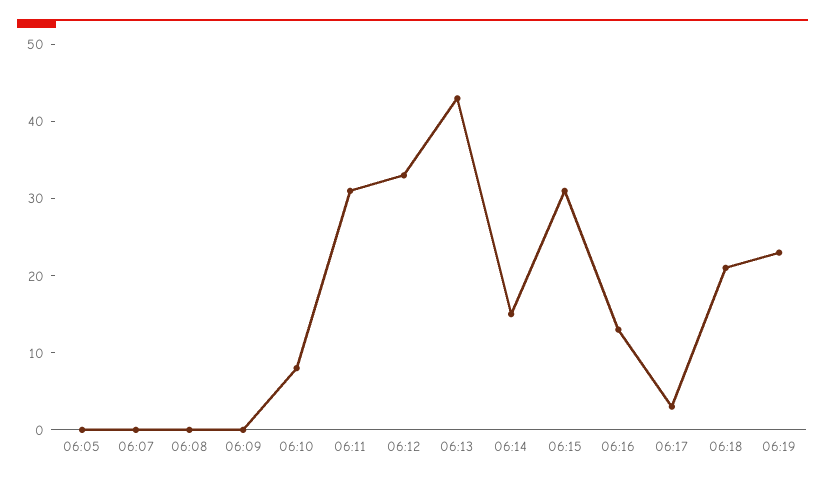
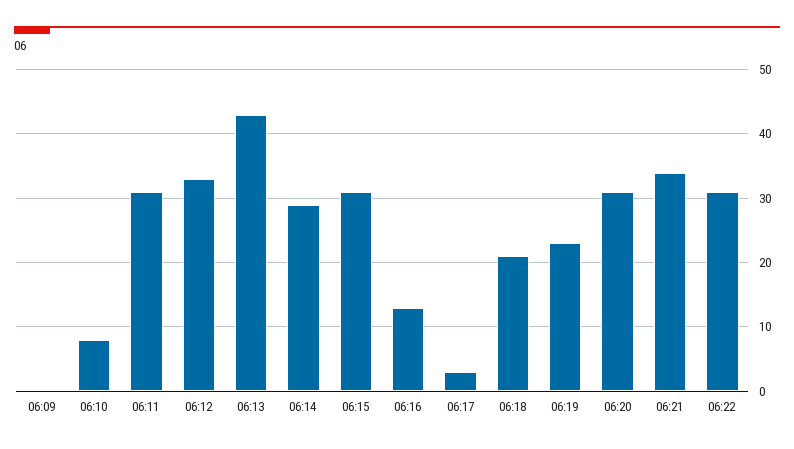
06:05: 0 -> none
06:07: 0 -> none
06:08: 0 -> none
06:14: 15 -> 29
06:20: none -> 31
06:21: none -> 34
06:22: none -> 31

